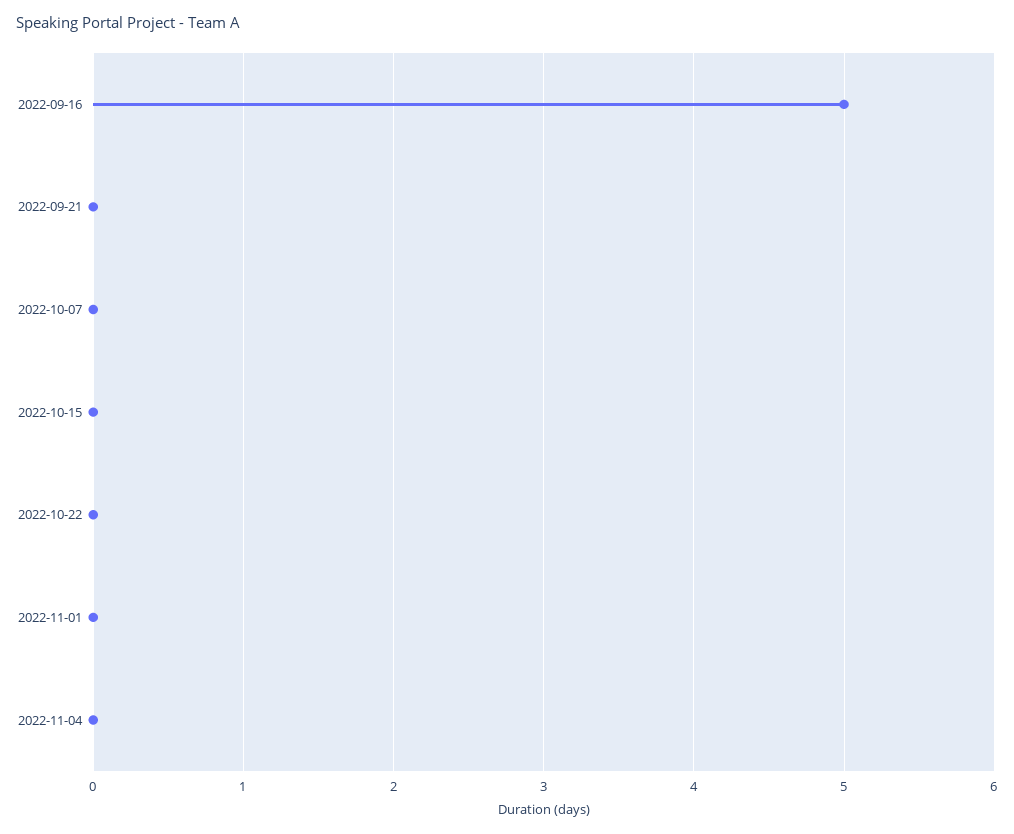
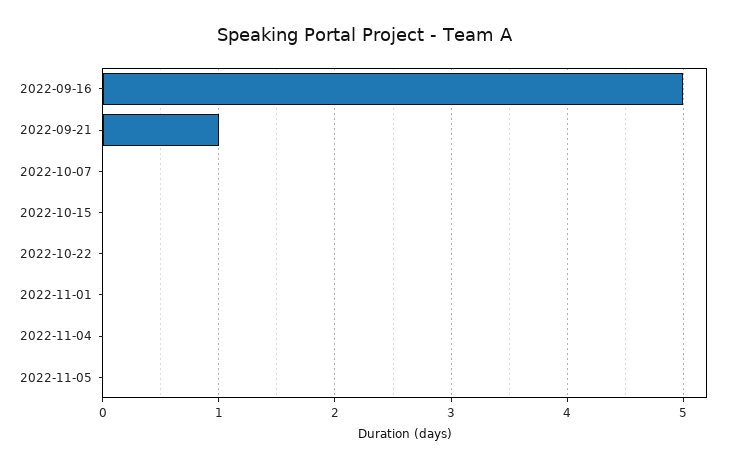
2022-09-21: 0 -> 1
2022-11-05: none -> 0

